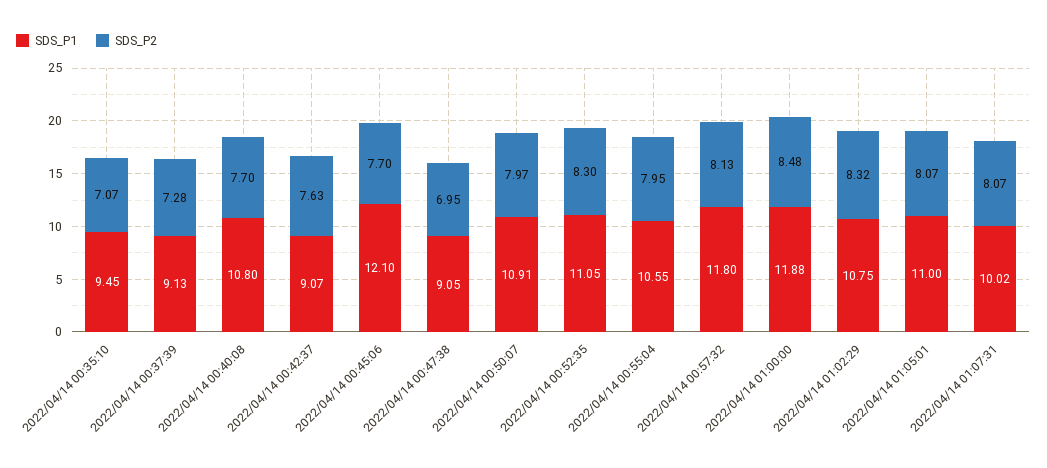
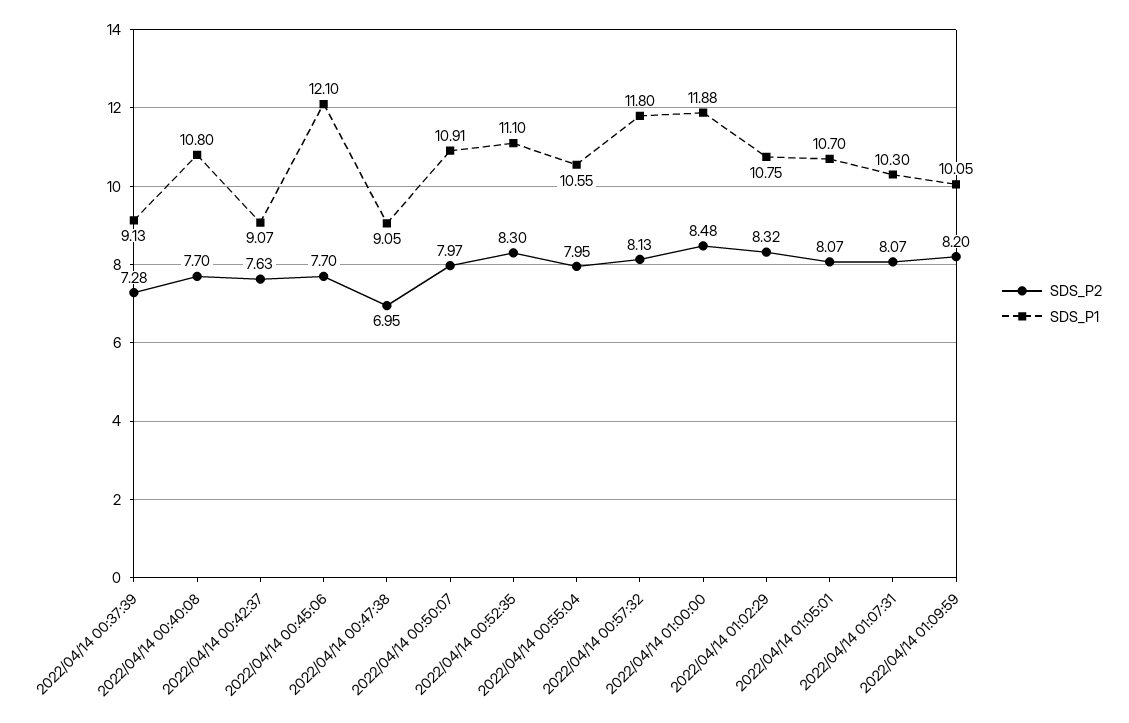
SDS_P1, 2022/04/14 00:35:10: 9.45 -> none
SDS_P2, 2022/04/14 00:35:10: 7.07 -> none
SDS_P1, 2022/04/14 00:52:35: 11.05 -> 11.1
SDS_P1, 2022/04/14 01:05:01: 11 -> 10.7
SDS_P1, 2022/04/14 01:07:31: 10.02 -> 10.3
SDS_P2, 2022/04/14 01:09:59: none -> 8.2
SDS_P1, 2022/04/14 01:09:59: none -> 10.05

